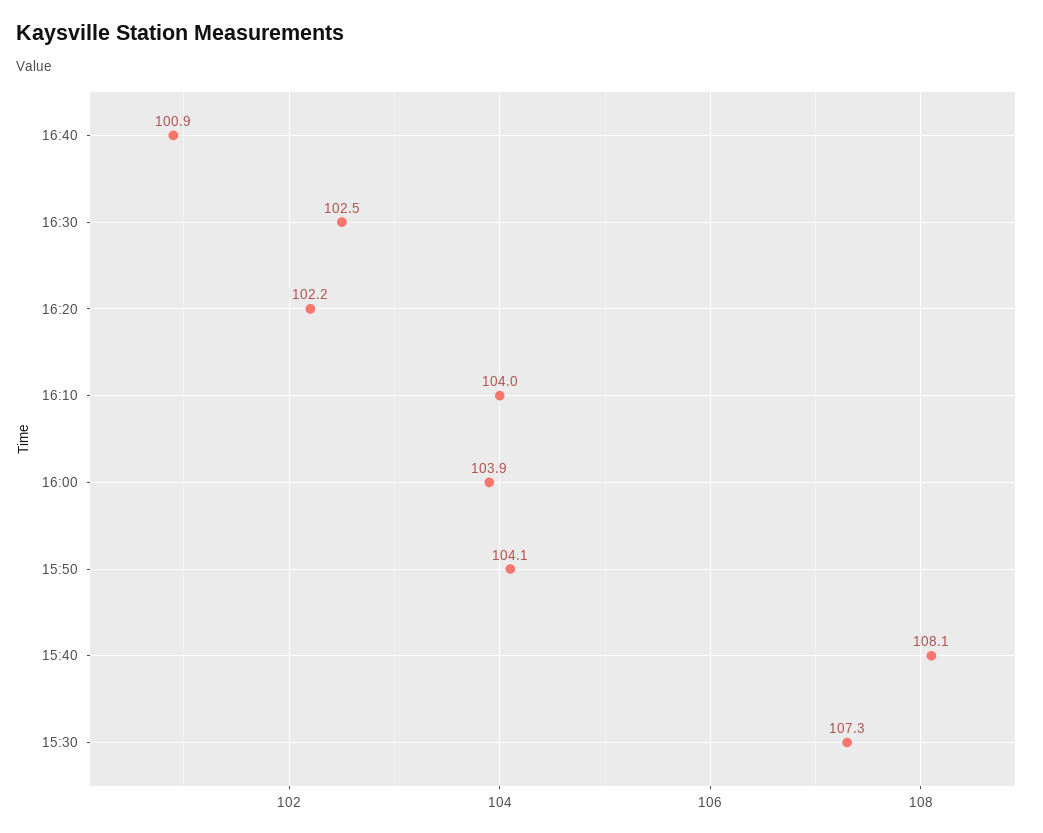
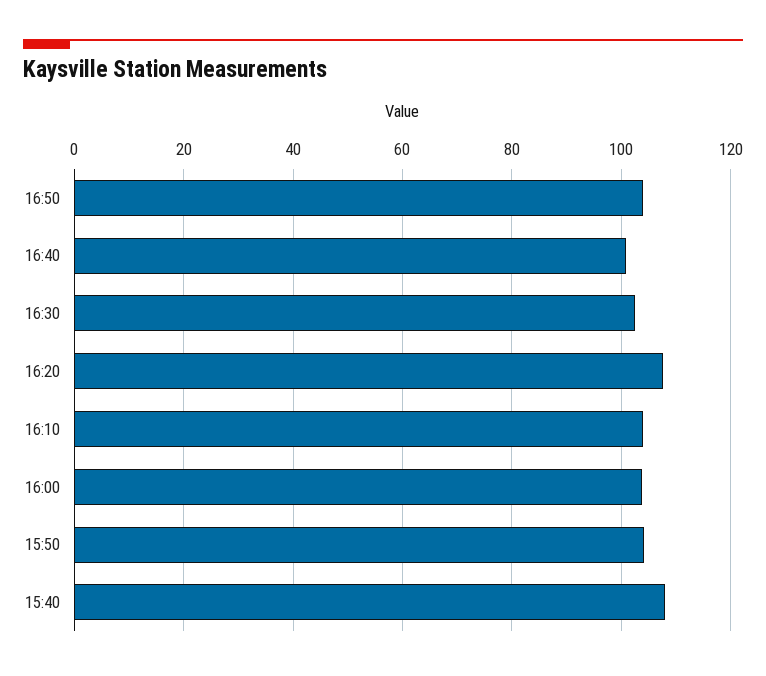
16:20: 102.2 -> 108
15:30: 107.3 -> none
16:50: none -> 104

